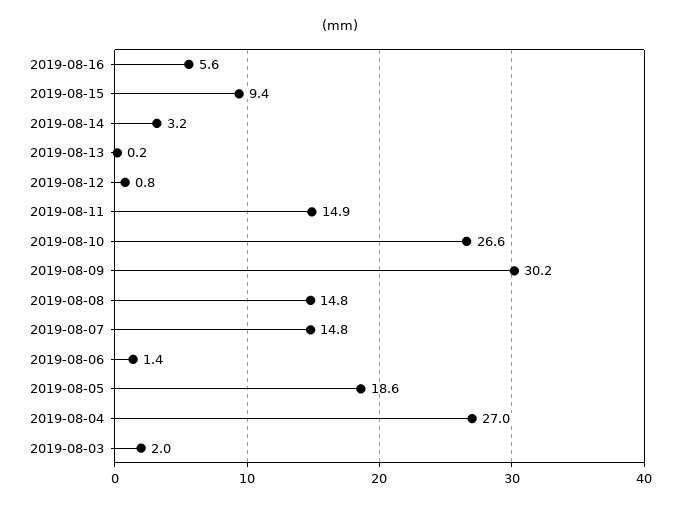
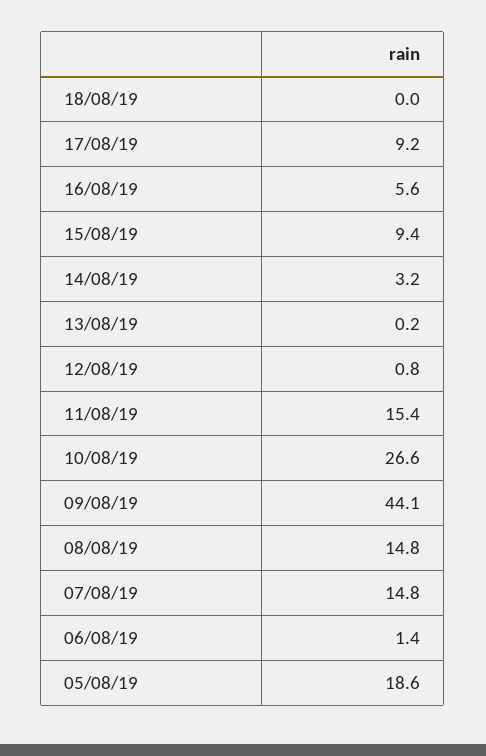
2019-08-11: 14.9 -> 15.4
2019-08-09: 30.2 -> 44.1
2019-08-04: 27 -> none
2019-08-03: 2 -> none
18/08/19: none -> 0
17/08/19: none -> 9.2

